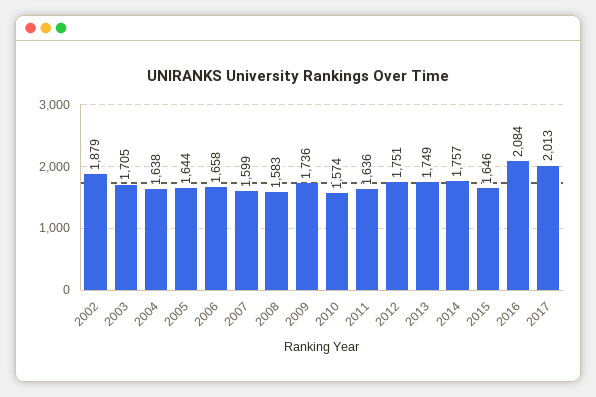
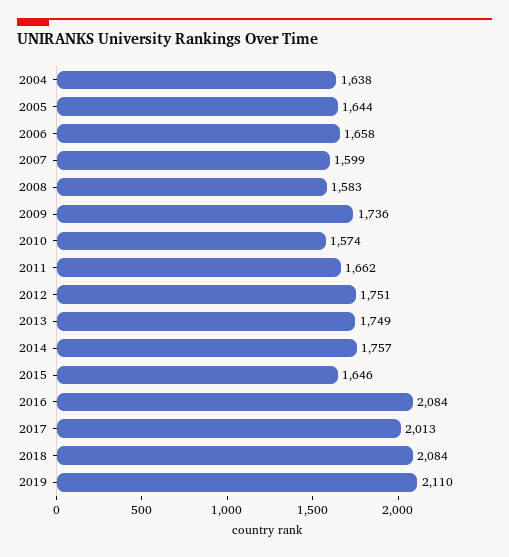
2002: 1879 -> none
2003: 1705 -> none
2011: 1636 -> 1662
2018: none -> 2084
2019: none -> 2110

